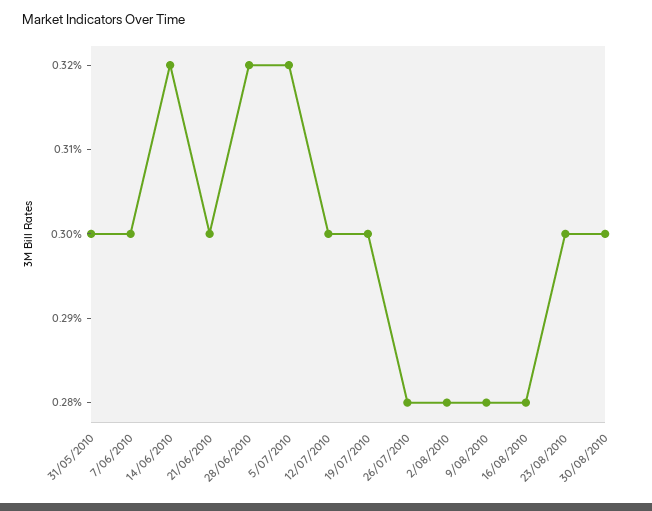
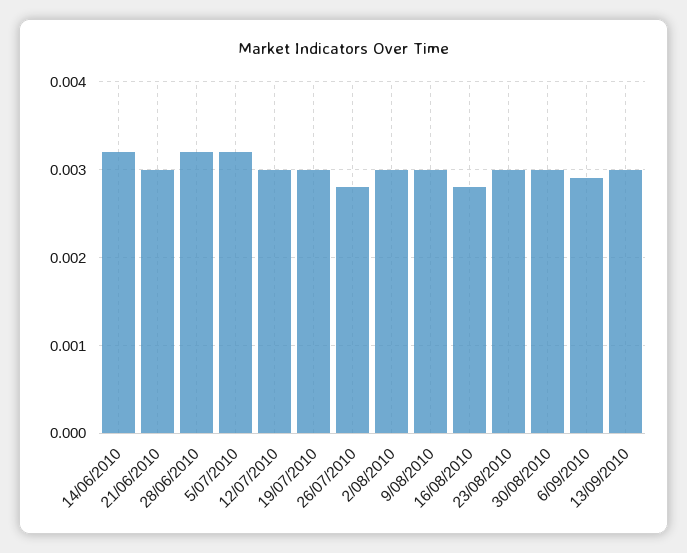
31/05/2010: 0.003 -> none
7/06/2010: 0.003 -> none
2/08/2010: 0.0028 -> 0.003
9/08/2010: 0.0028 -> 0.003
6/09/2010: none -> 0.0029
13/09/2010: none -> 0.003

